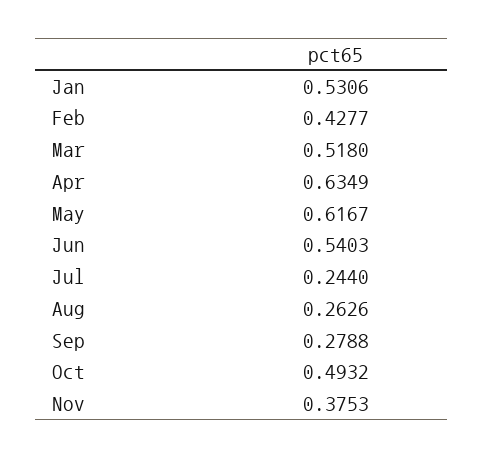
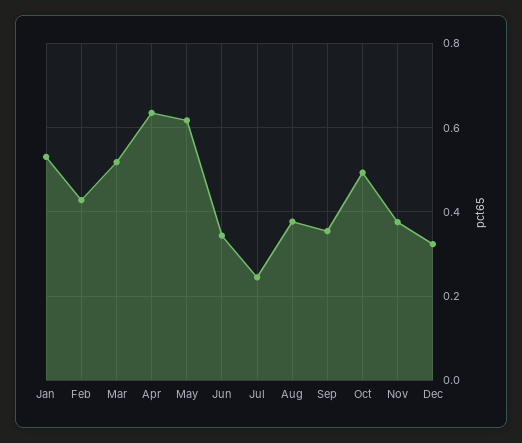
Jun: 0.5403 -> 0.34
Aug: 0.2626 -> 0.38
Sep: 0.2788 -> 0.36
Dec: none -> 0.32

